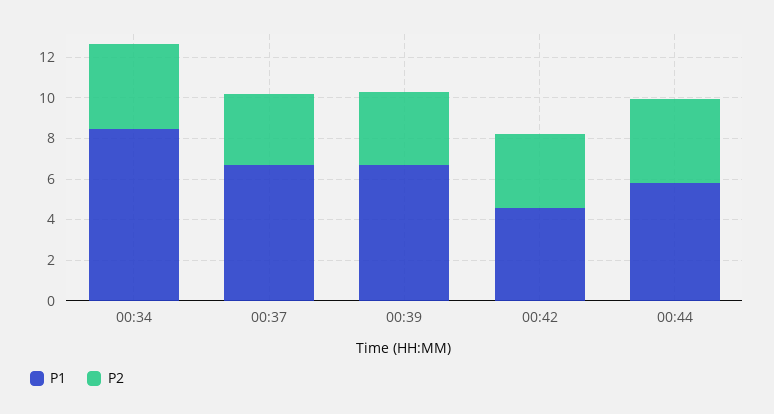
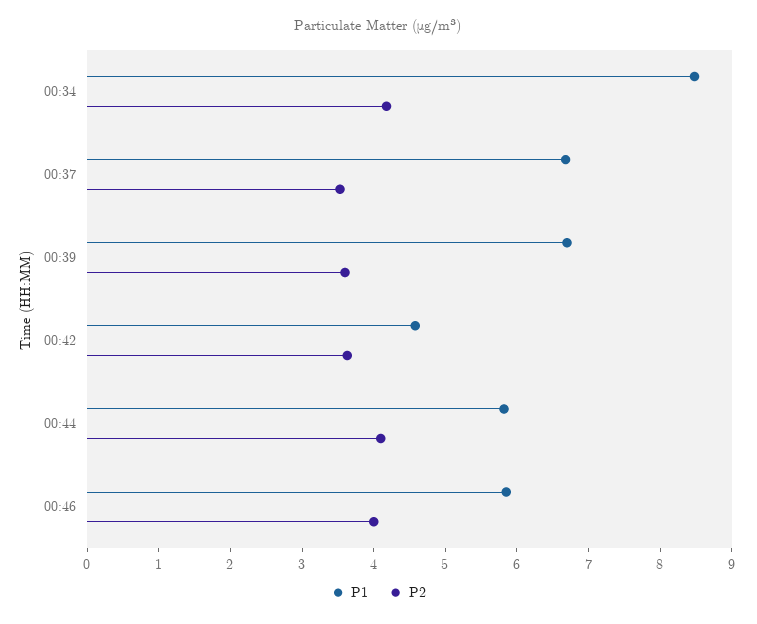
P1, 00:46: none -> 5.8
P2, 00:46: none -> 4

